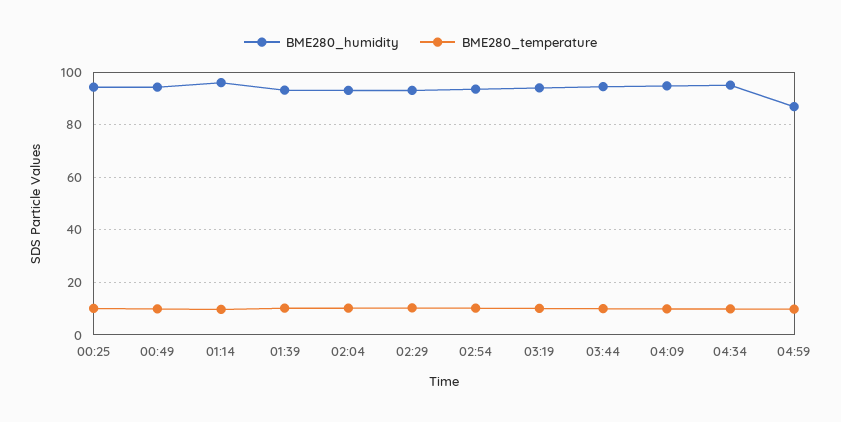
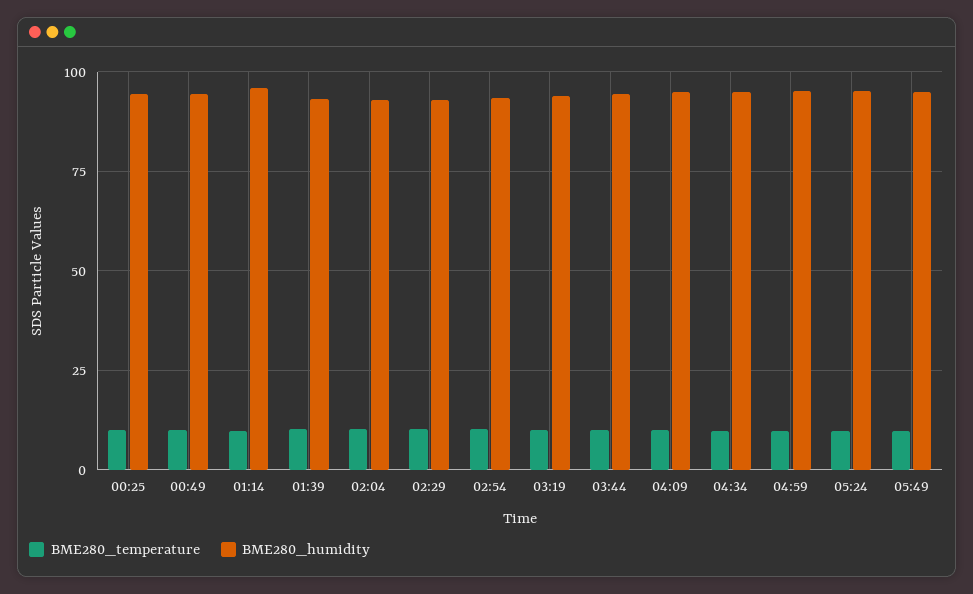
BME280_humidity, 04:59: 87.5 -> 95
BME280_temperature, 05:24: none -> 10
BME280_humidity, 05:24: none -> 95
BME280_temperature, 05:49: none -> 10
BME280_humidity, 05:49: none -> 95

